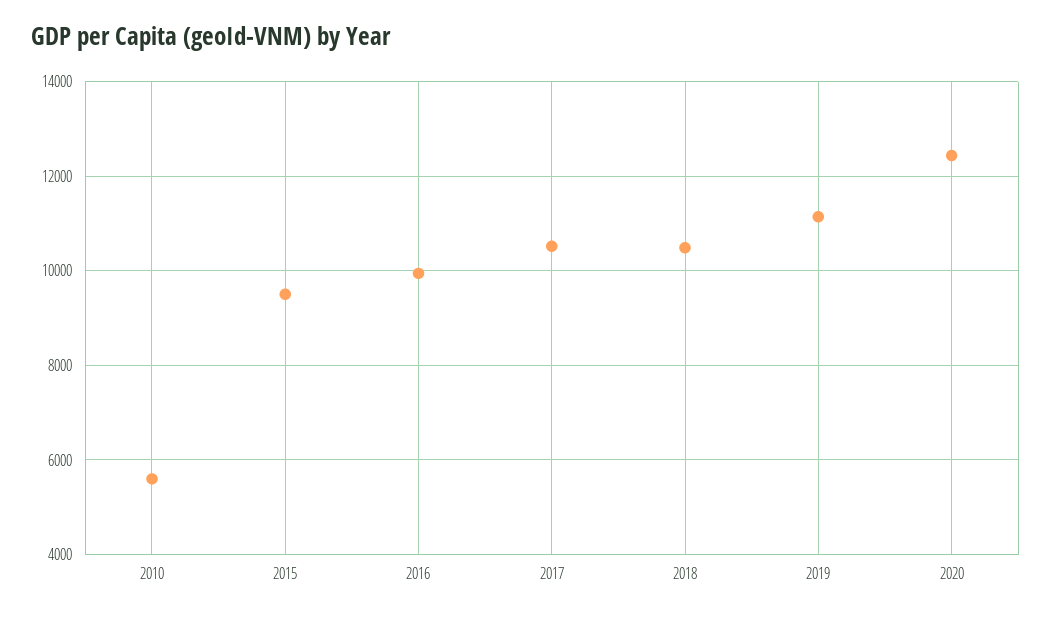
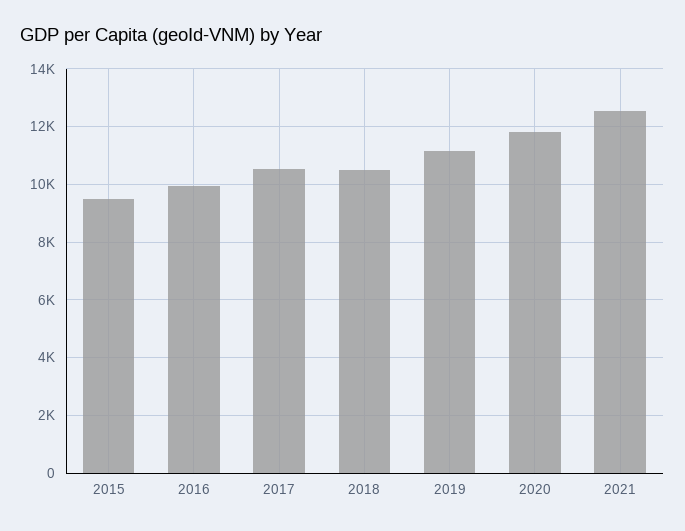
2010: 5600 -> none
2020: 12400 -> 11750
2021: none -> 12500

